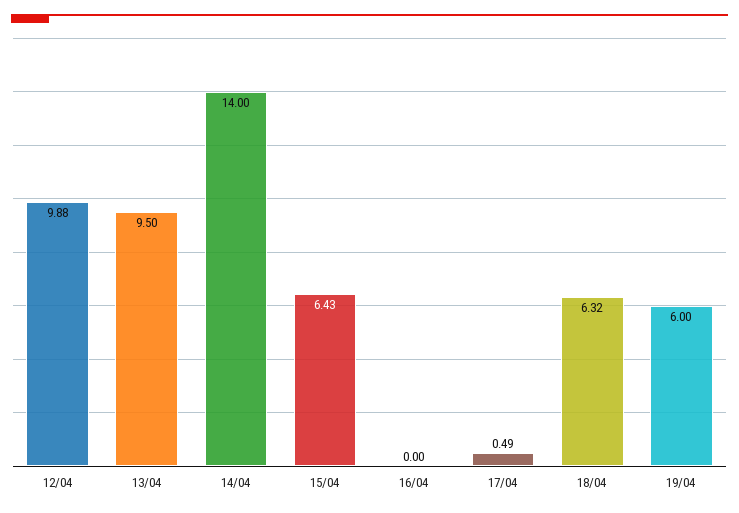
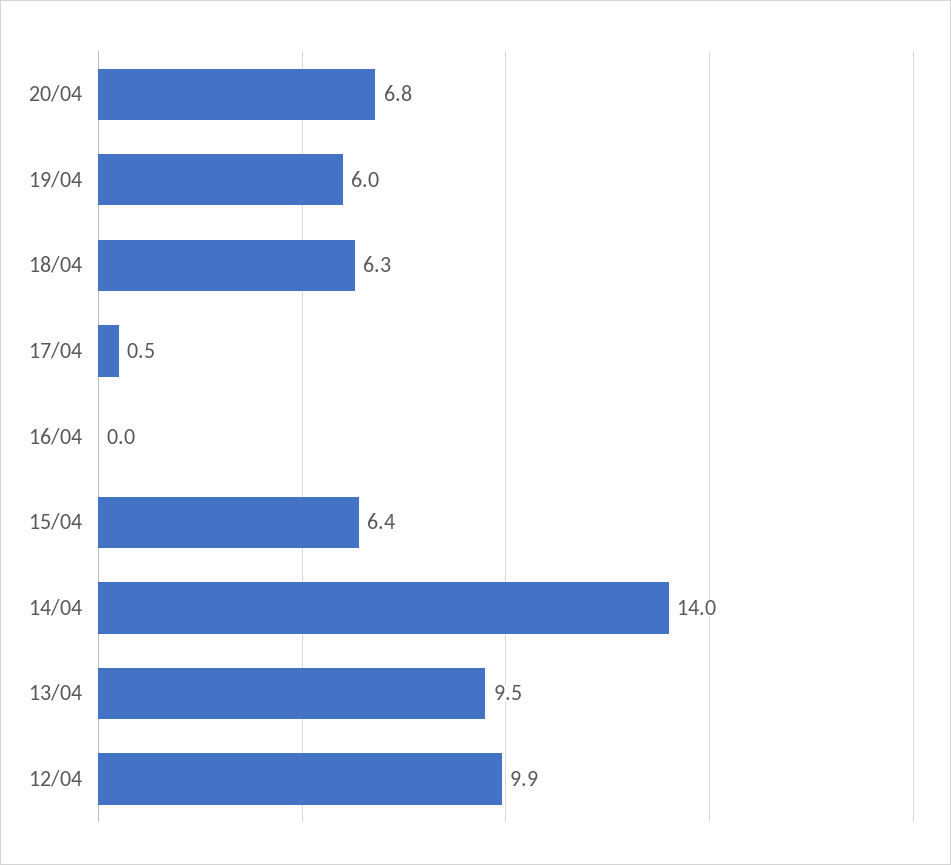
20/04: none -> 6.8

